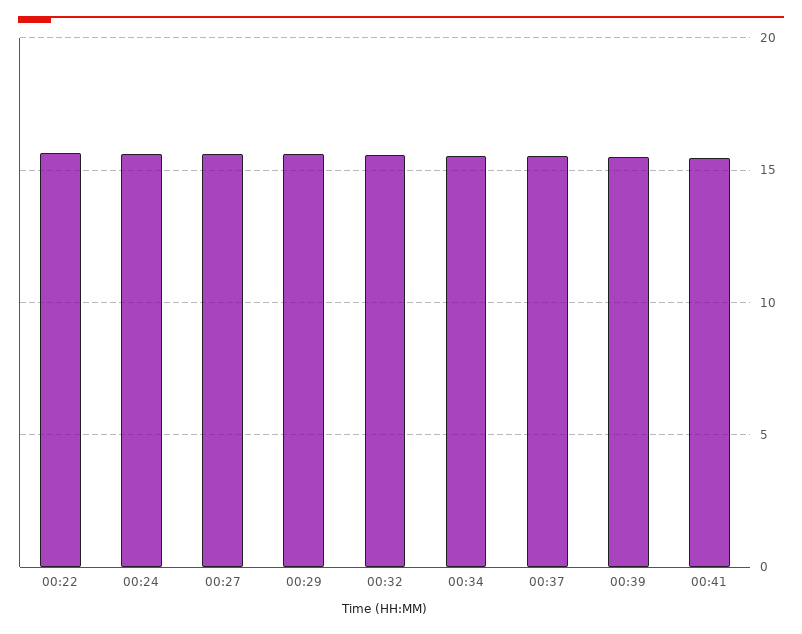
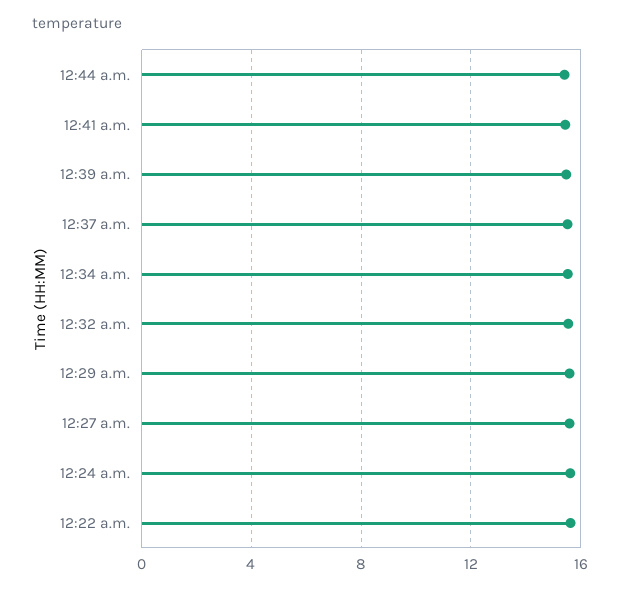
12:44 a.m.: none -> 15.5

